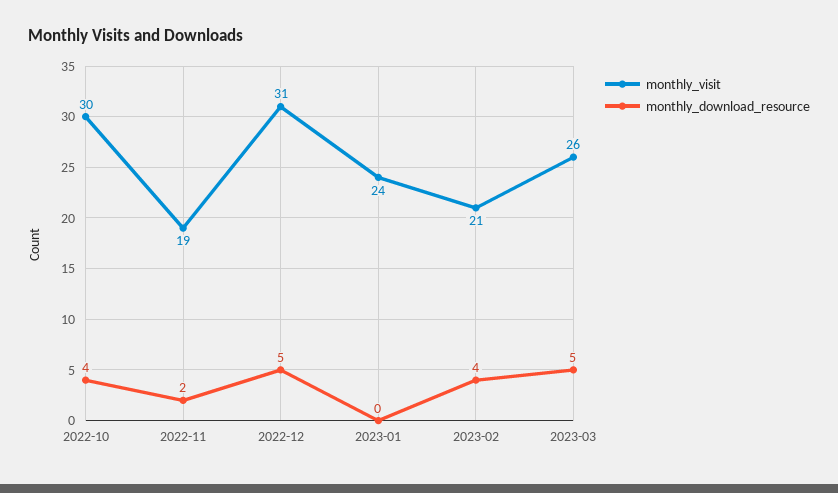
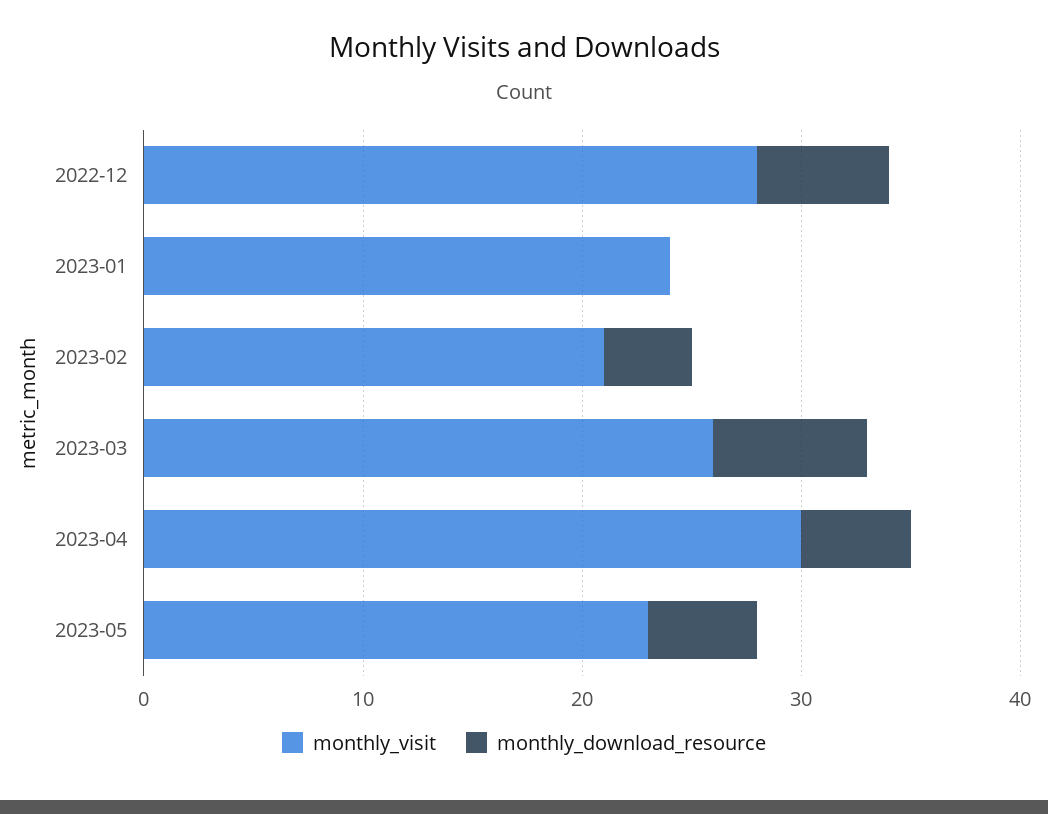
monthly_visit, 2022-10: 30 -> none
monthly_download_resource, 2022-10: 4 -> none
monthly_visit, 2022-11: 19 -> none
monthly_download_resource, 2022-11: 2 -> none
monthly_visit, 2022-12: 31 -> 28
monthly_download_resource, 2022-12: 5 -> 6
monthly_download_resource, 2023-03: 5 -> 7
monthly_visit, 2023-04: none -> 30
monthly_download_resource, 2023-04: none -> 5
monthly_visit, 2023-05: none -> 23
monthly_download_resource, 2023-05: none -> 5

